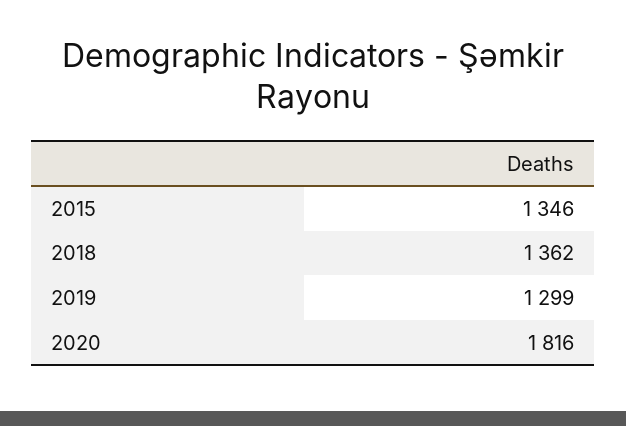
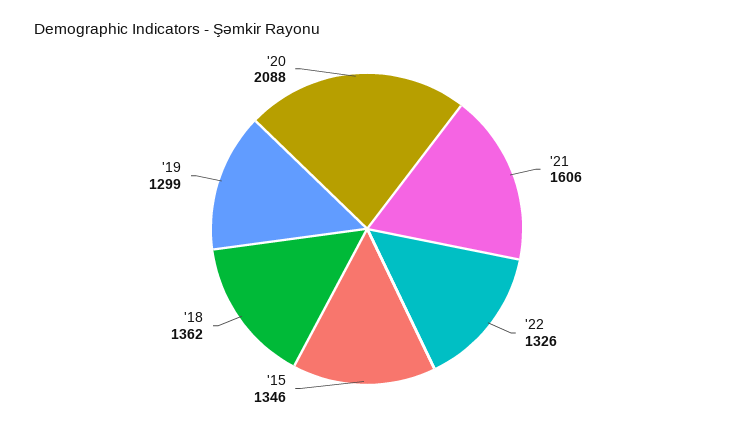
2020: 1816 -> 2088
'21: none -> 1606
'22: none -> 1326

